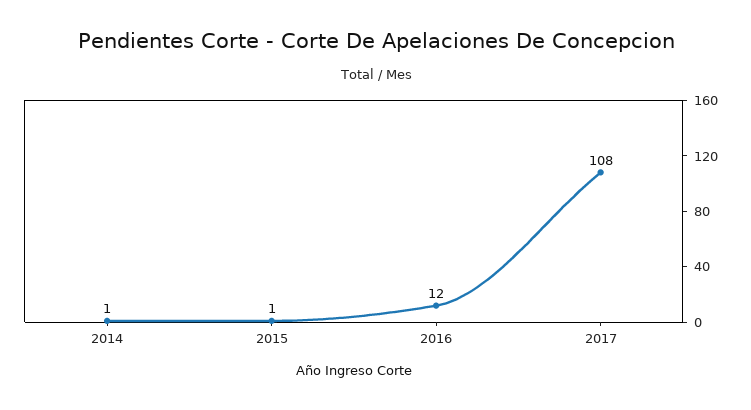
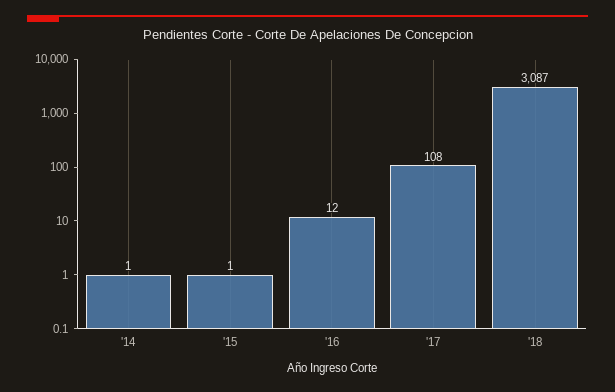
'18: none -> 3087

